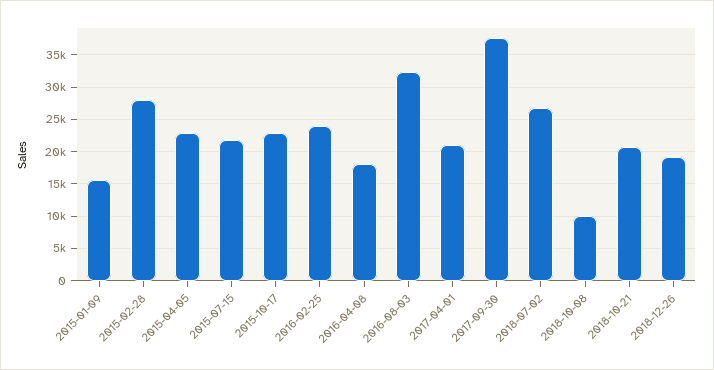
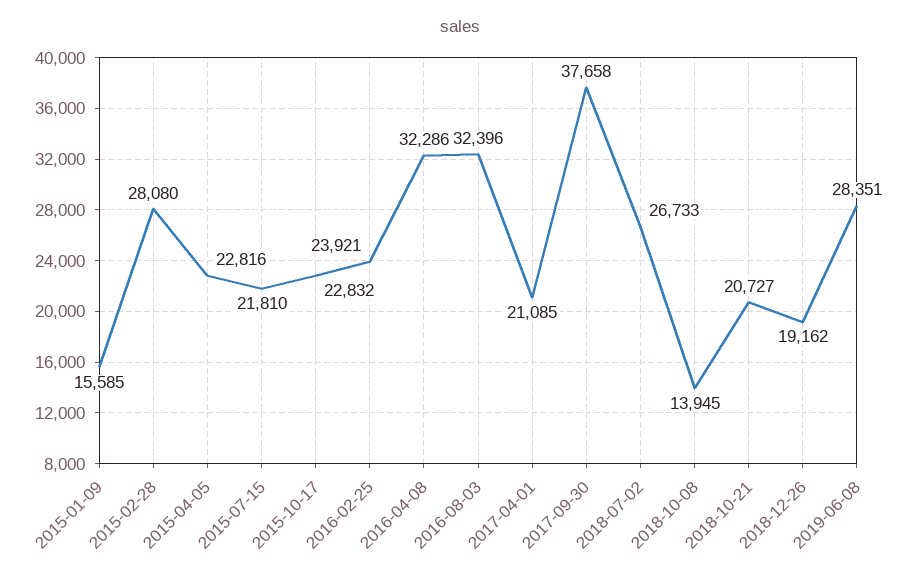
2016-04-08: 18000 -> 32286
2018-10-08: 10000 -> 13945
2019-06-08: none -> 28351

